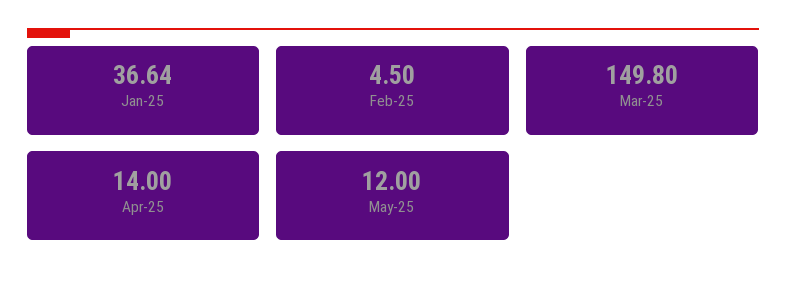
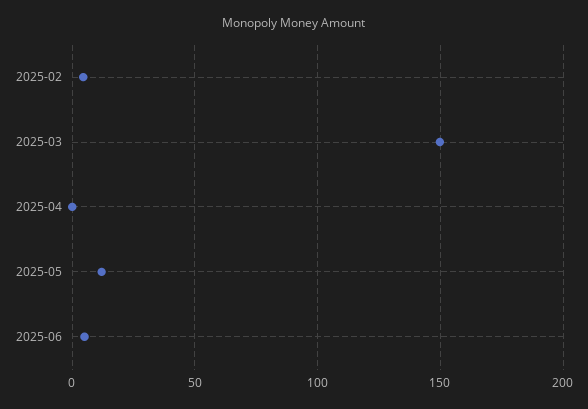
Jan-25: 36.64 -> none
Apr-25: 14 -> 0
2025-06: none -> 5

